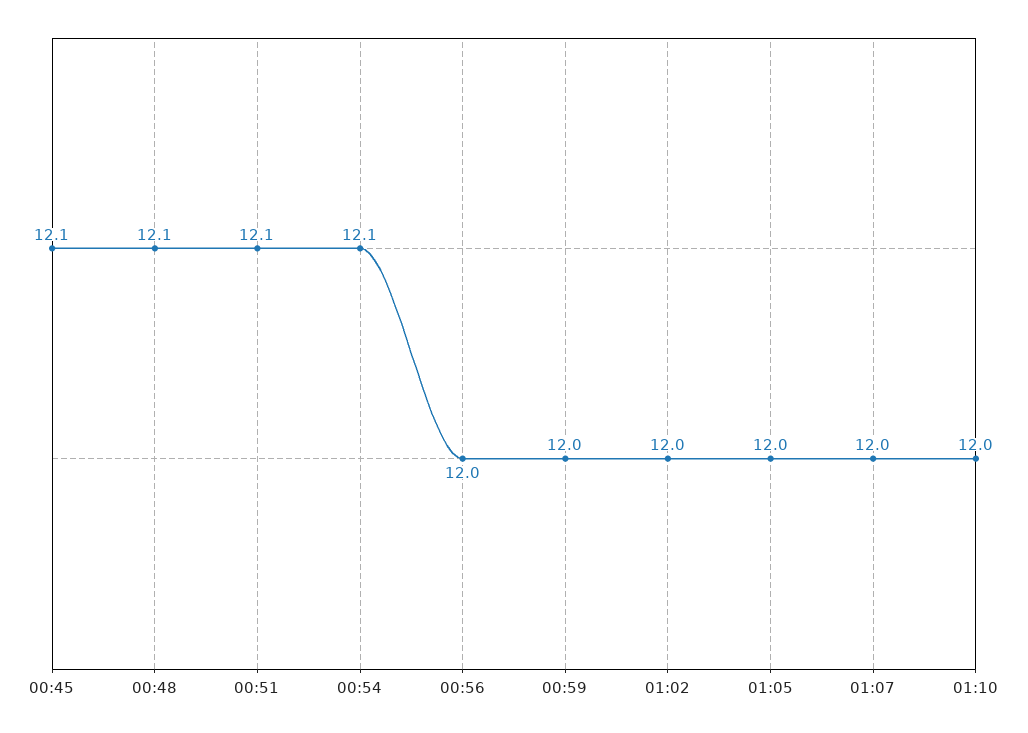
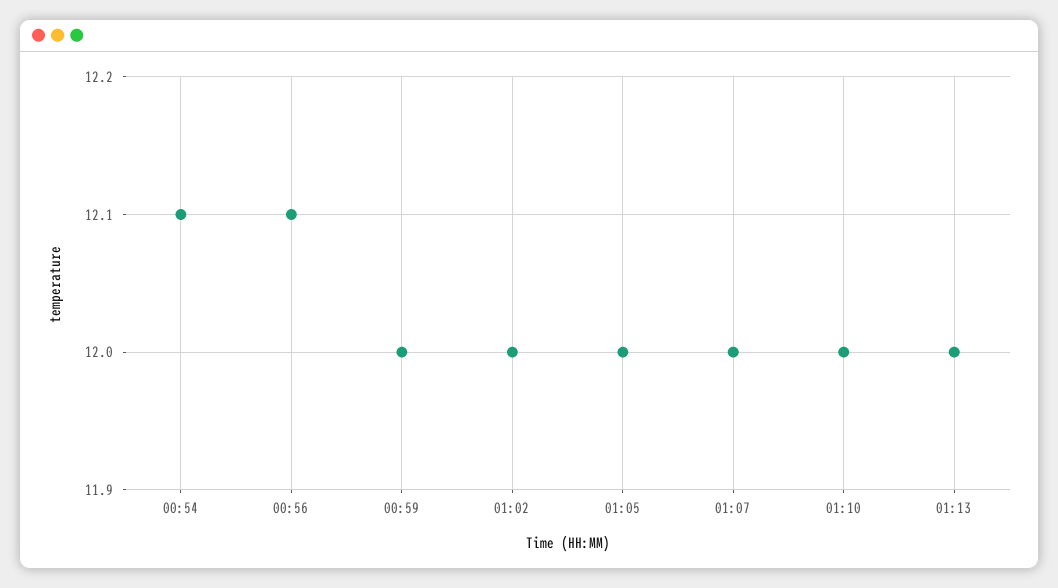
00:45: 12.1 -> none
00:48: 12.1 -> none
00:51: 12.1 -> none
00:56: 12 -> 12.1
01:13: none -> 12

